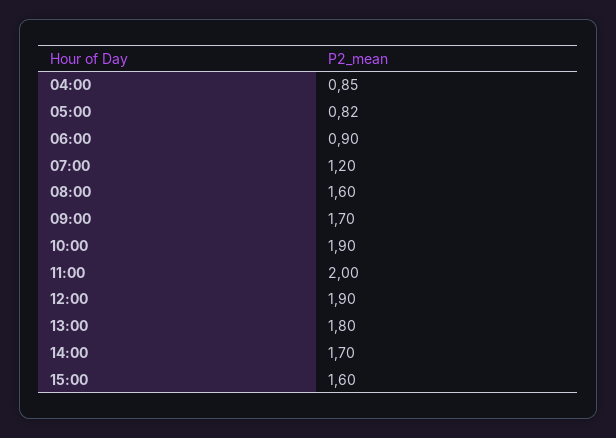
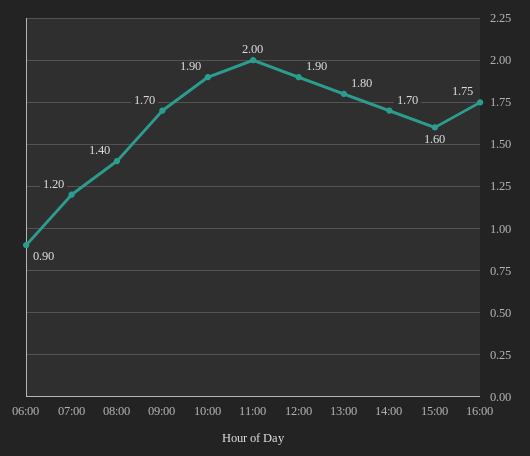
04:00: 0.85 -> none
05:00: 0.82 -> none
08:00: 1.6 -> 1.4
16:00: none -> 1.75

